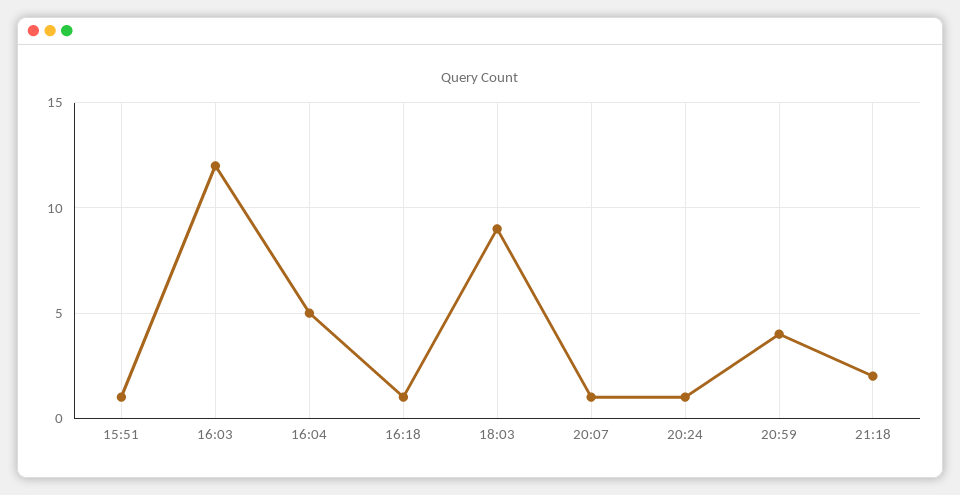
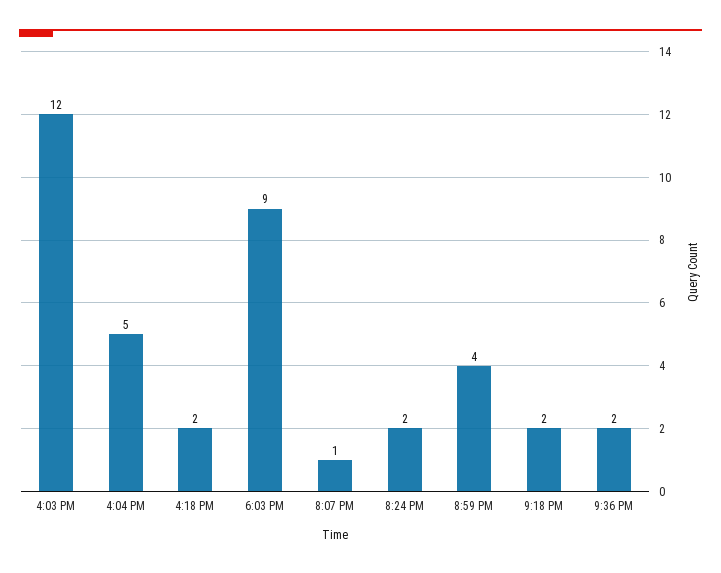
15:51: 1 -> none
16:18: 1 -> 2
20:24: 1 -> 2
9:36 PM: none -> 2

